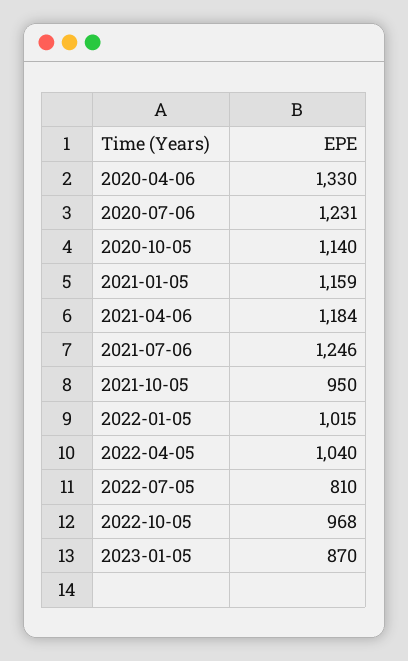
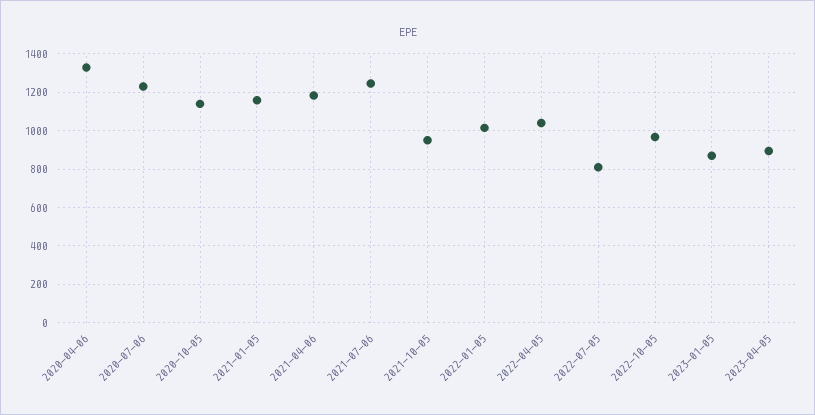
2023-04-05: none -> 900

